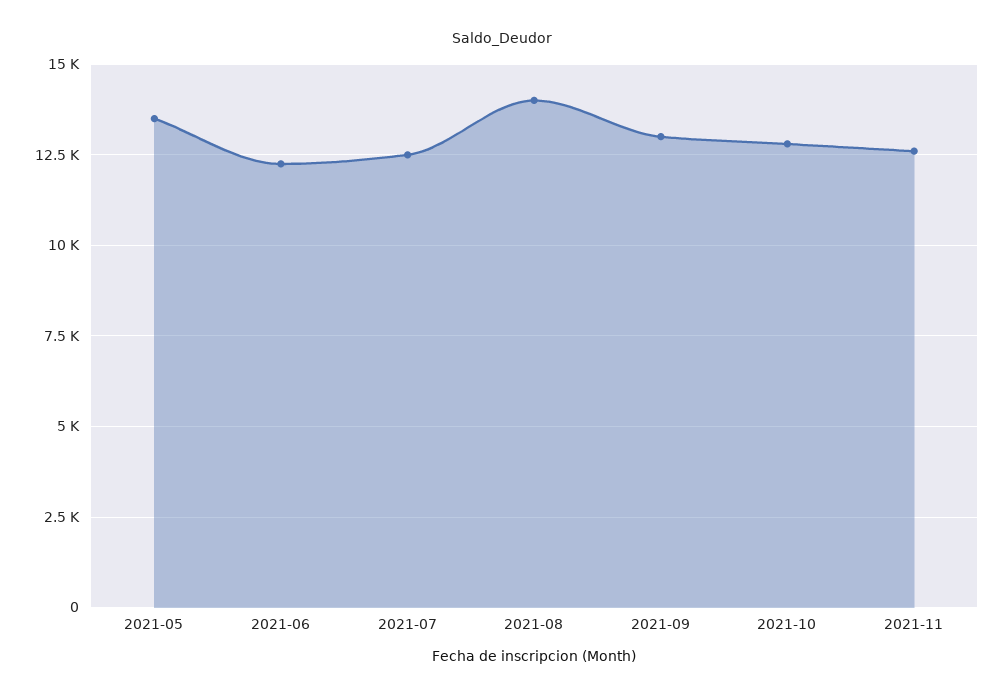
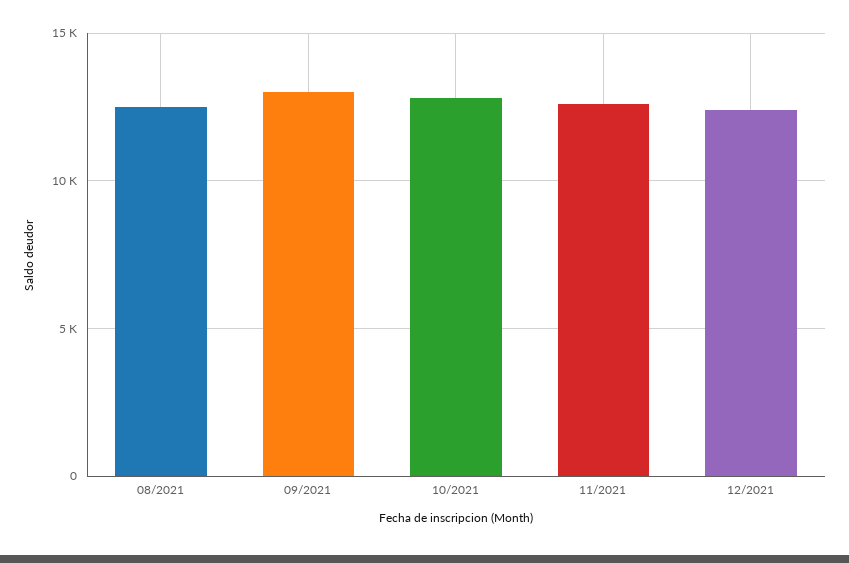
2021-05: 13500 -> none
2021-06: 12250 -> none
2021-07: 12500 -> none
2021-08: 14000 -> 12500
12/2021: none -> 12500

